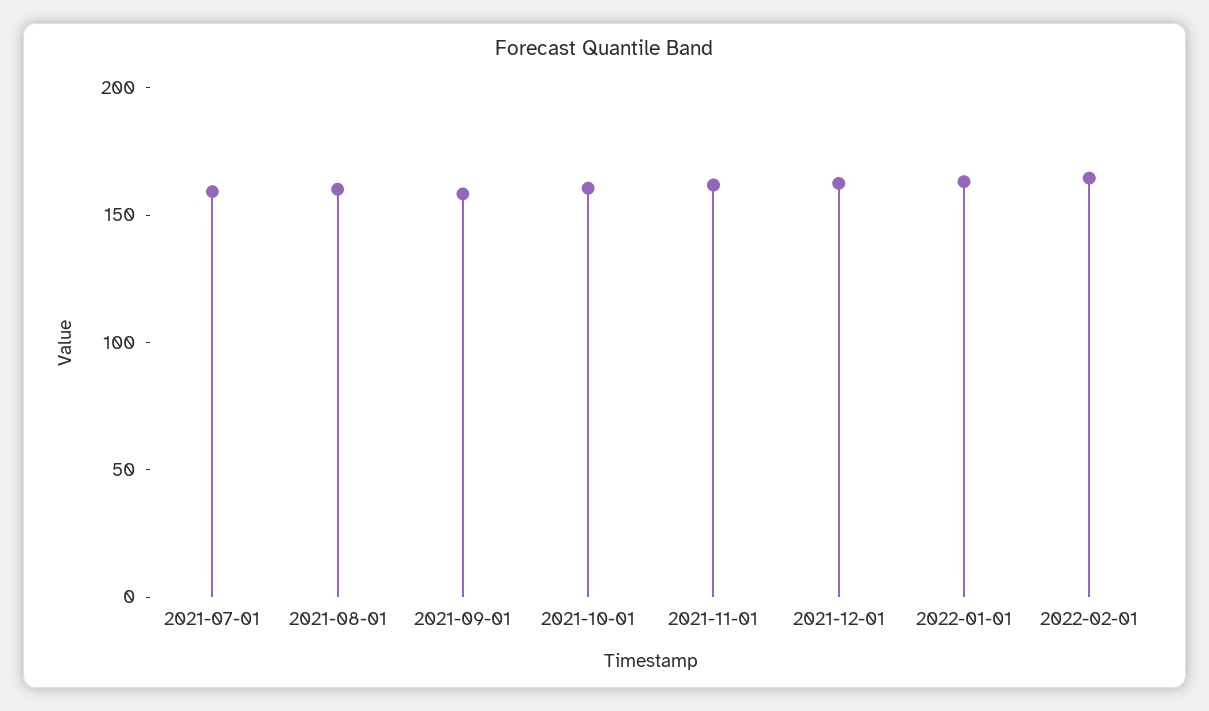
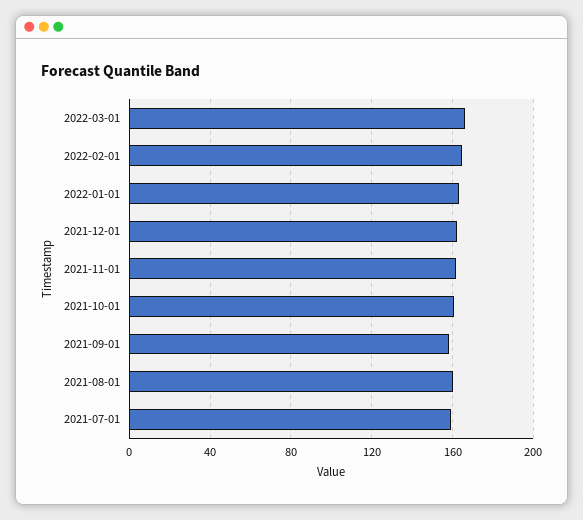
2022-03-01: none -> 165

